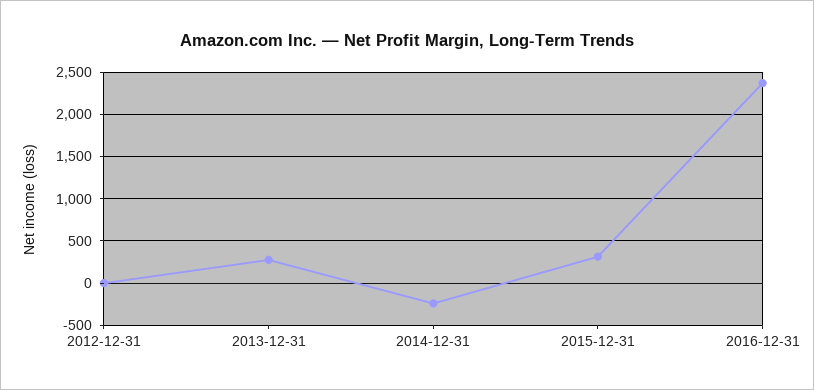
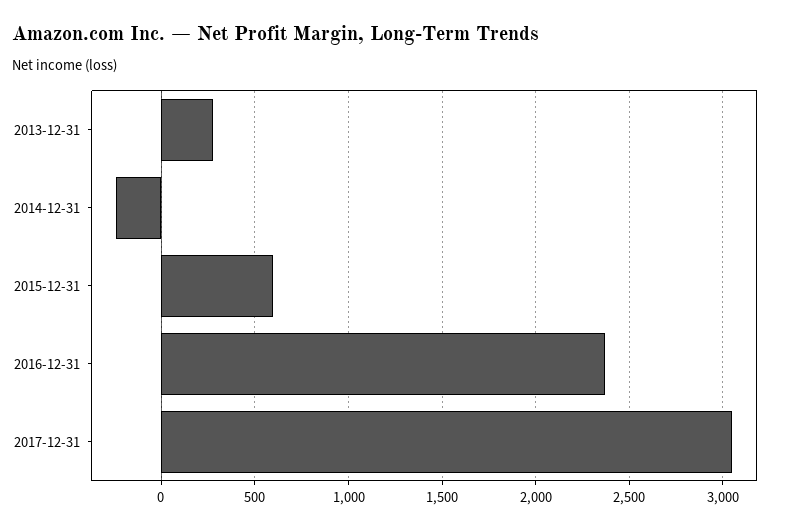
2012-12-31: 0 -> none
2015-12-31: 300 -> 600
2017-12-31: none -> 3050

